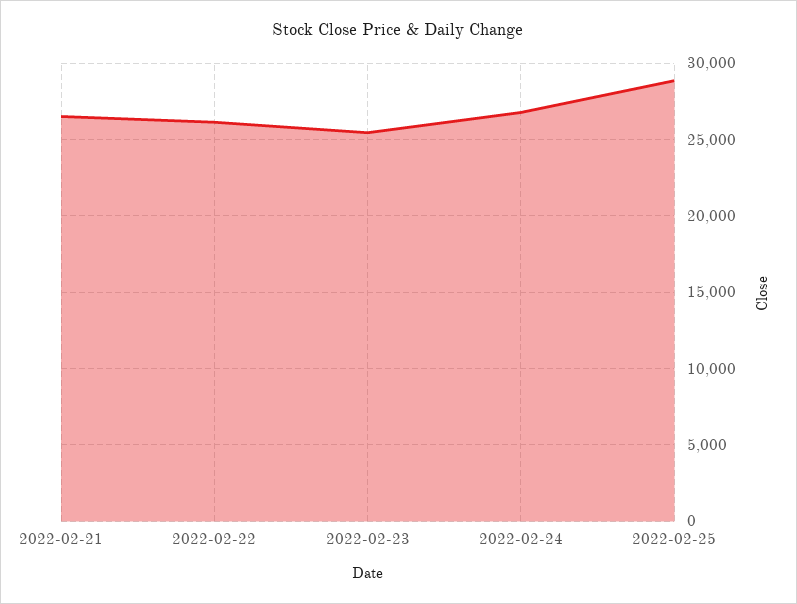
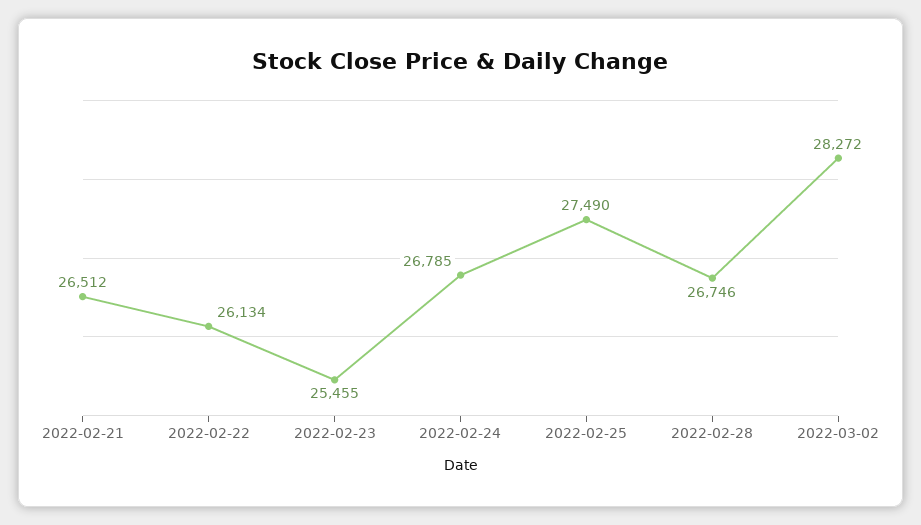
2022-02-25: 29000 -> 27490
2022-02-28: none -> 26746
2022-03-02: none -> 28272

